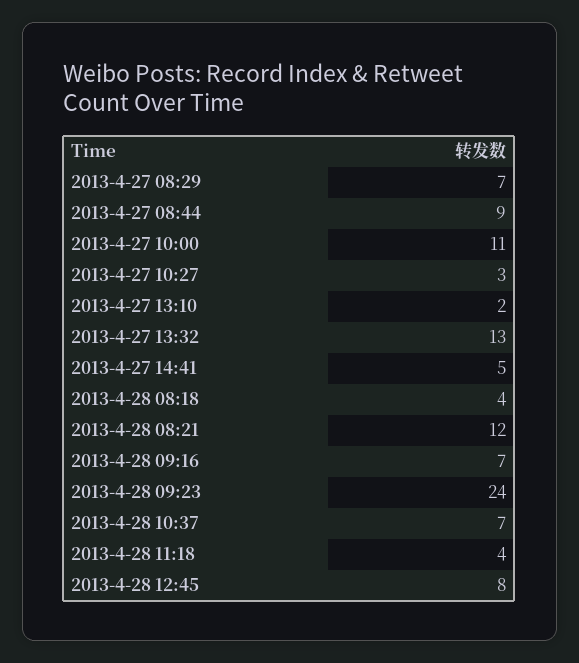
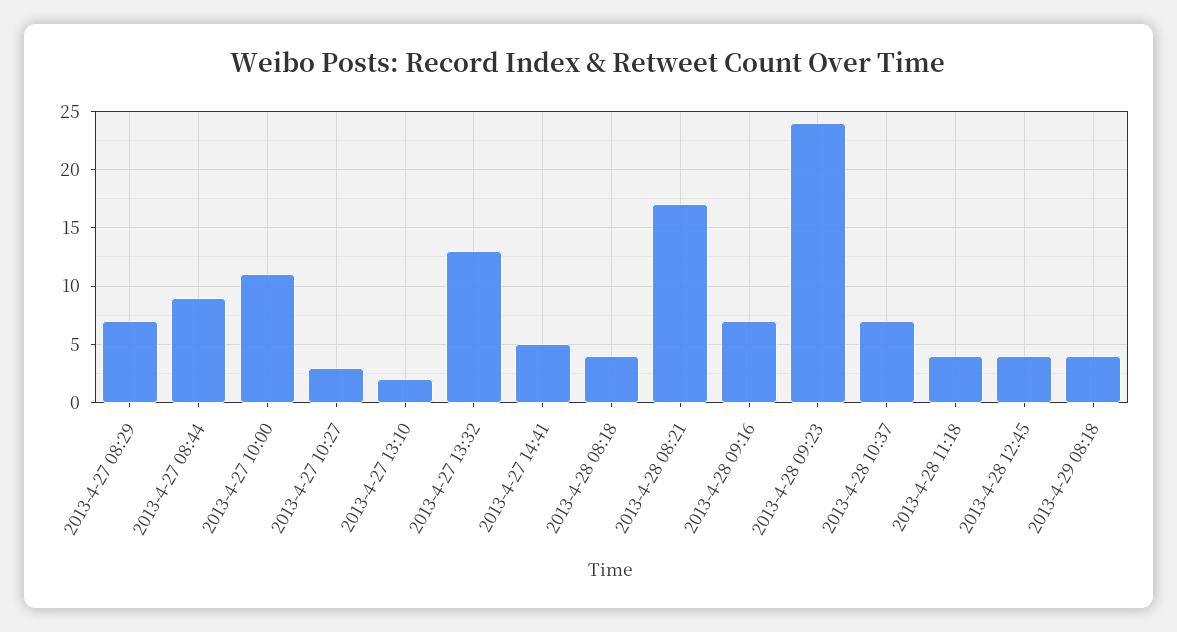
2013-4-28 08:21: 12 -> 17
2013-4-28 12:45: 8 -> 4
2013-4-29 08:18: none -> 4

